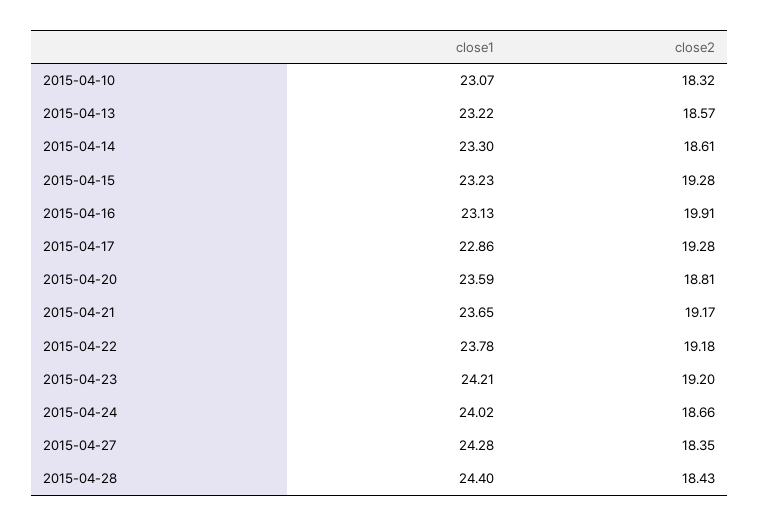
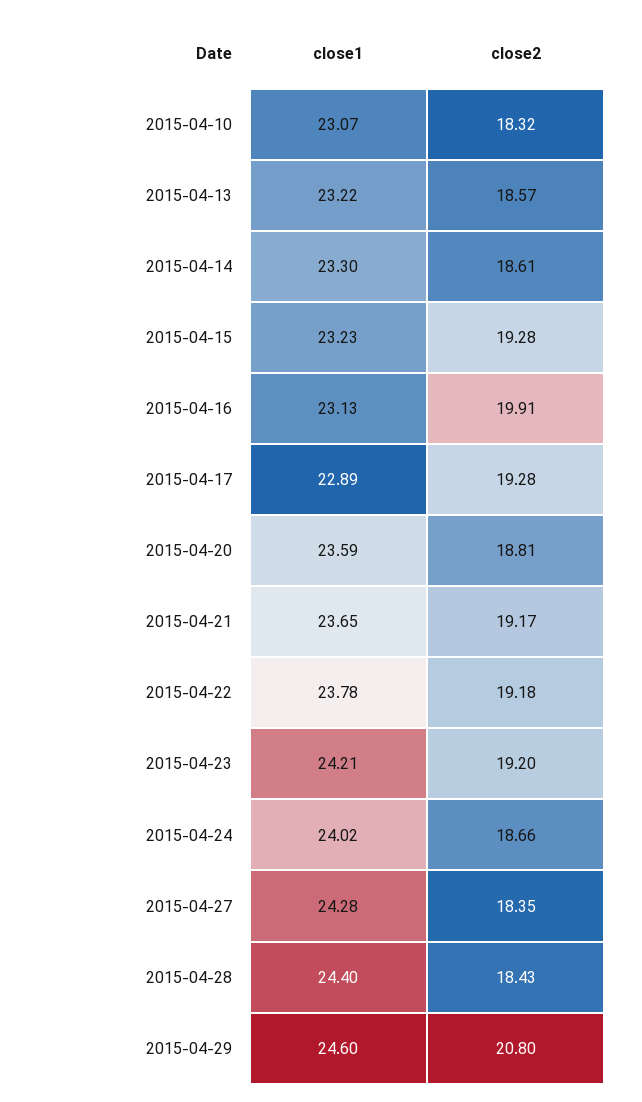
close1, 2015-04-17: 22.86 -> 22.89
close1, 2015-04-29: none -> 24.6
close2, 2015-04-29: none -> 20.8

